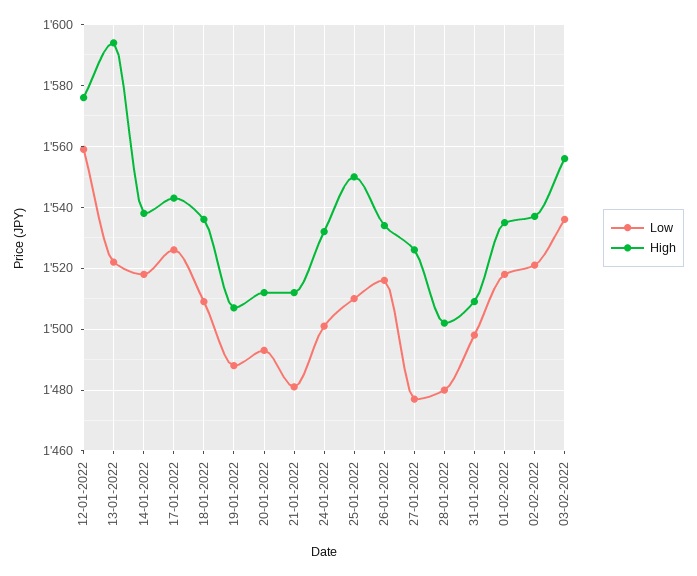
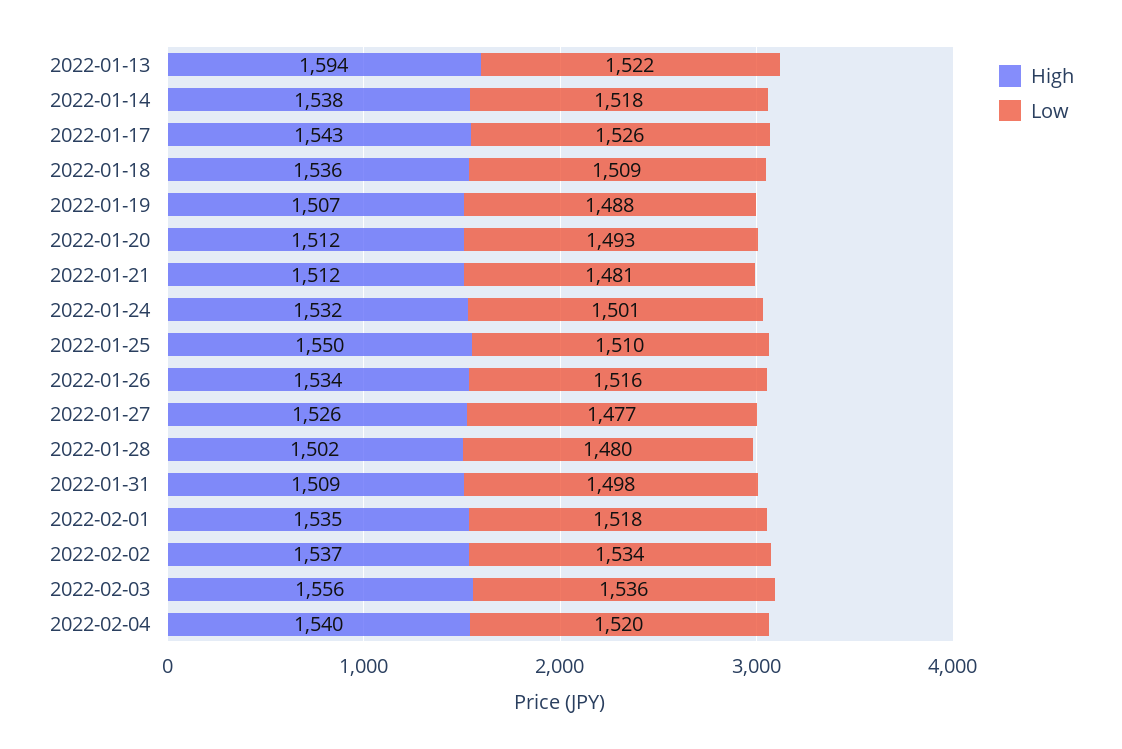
Low, 12-01-2022: 1560 -> none
High, 12-01-2022: 1575 -> none
Low, 02-02-2022: 1520 -> 1534
High, 2022-02-04: none -> 1540
Low, 2022-02-04: none -> 1520

